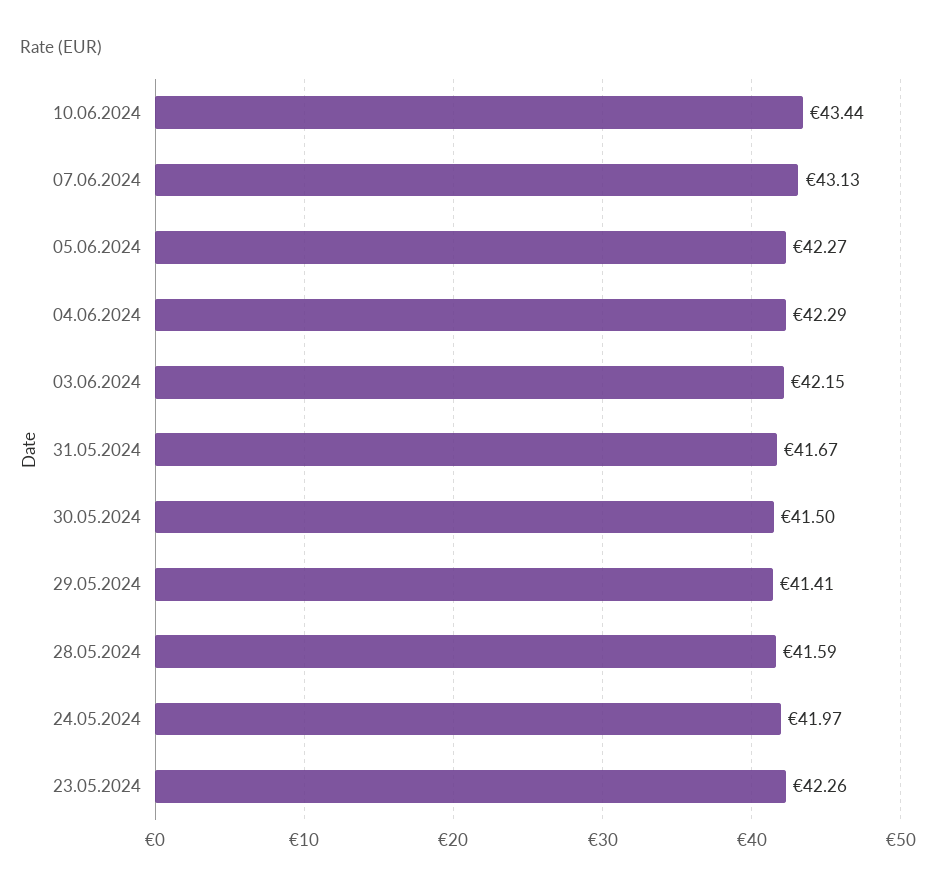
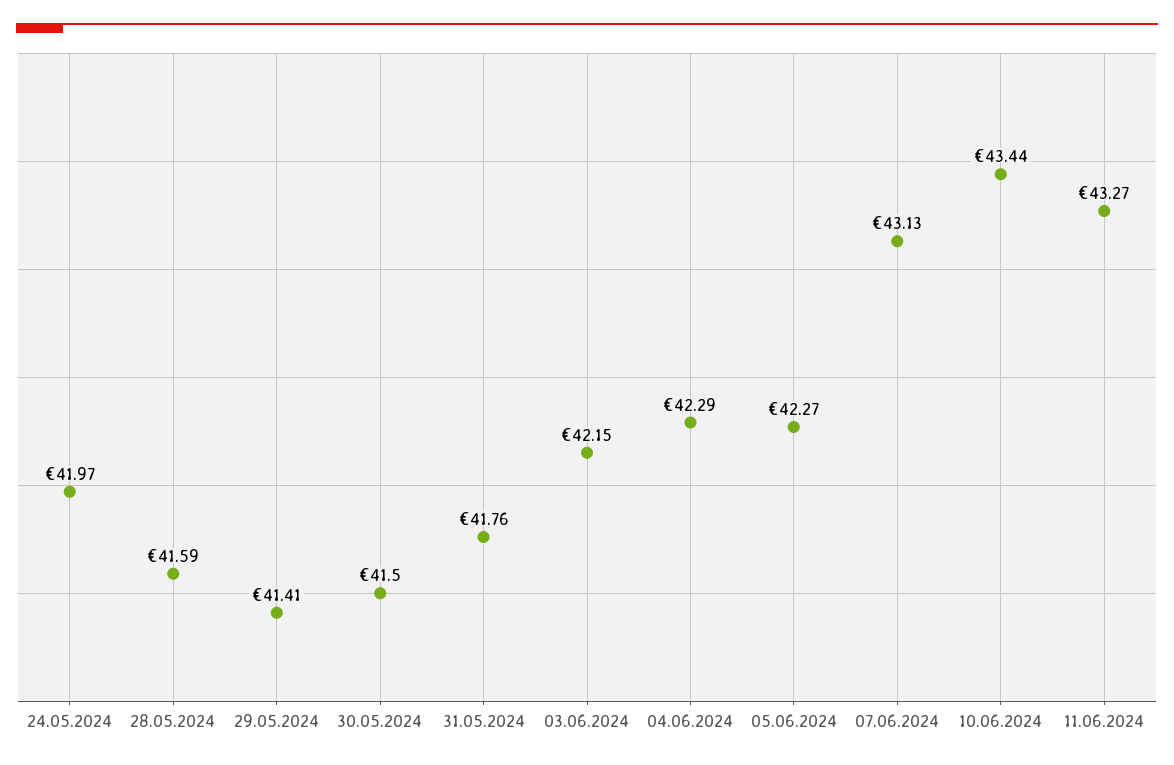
31.05.2024: 41.67 -> 41.76
23.05.2024: 42.26 -> none
11.06.2024: none -> 43.27

